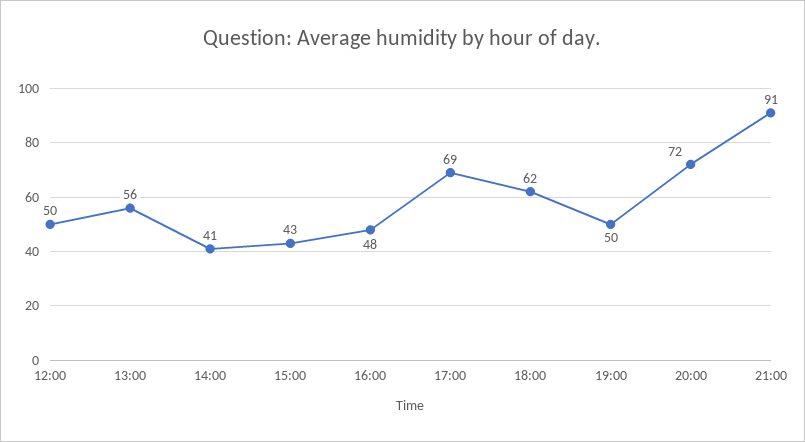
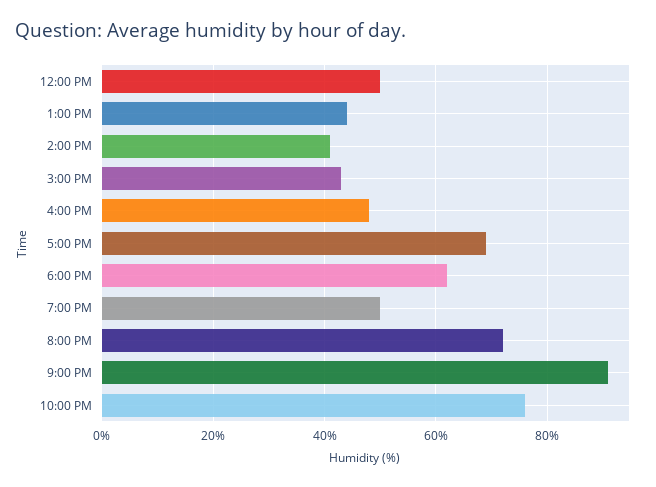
13:00: 56 -> 45
10:00 PM: none -> 75

